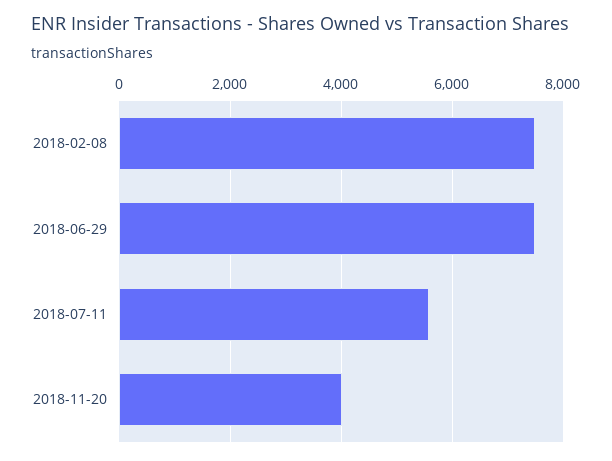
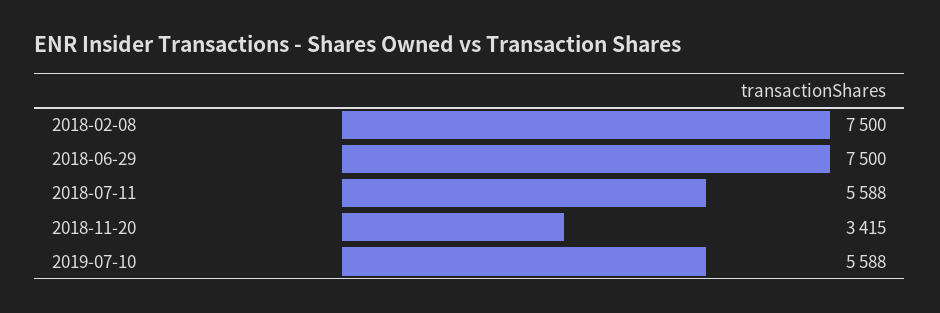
2018-11-20: 4000 -> 3415
2019-07-10: none -> 5588

